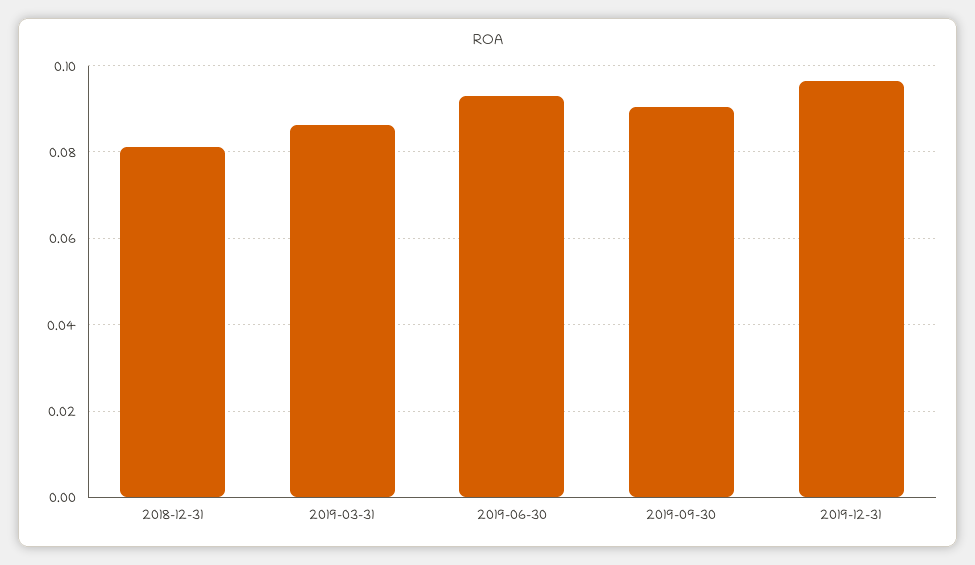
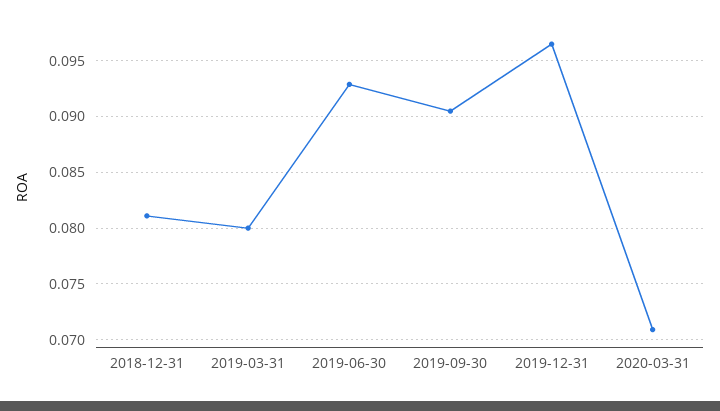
2019-03-31: 0.086 -> 0.08
2020-03-31: none -> 0.071

